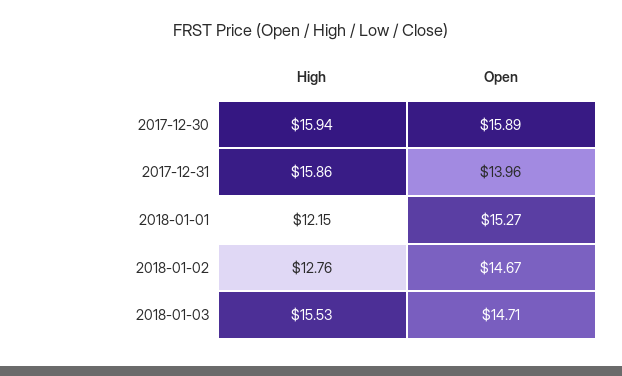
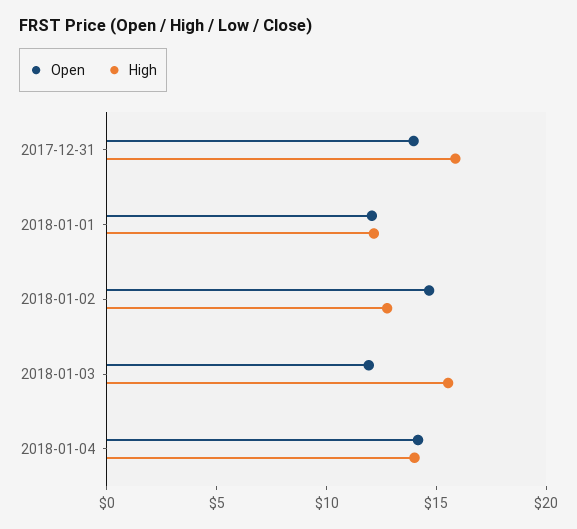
High, 2017-12-30: 15.94 -> none
Open, 2017-12-30: 15.89 -> none
Open, 2018-01-01: 15.27 -> 12
Open, 2018-01-03: 14.71 -> 12
Open, 2018-01-04: none -> 14
High, 2018-01-04: none -> 14

